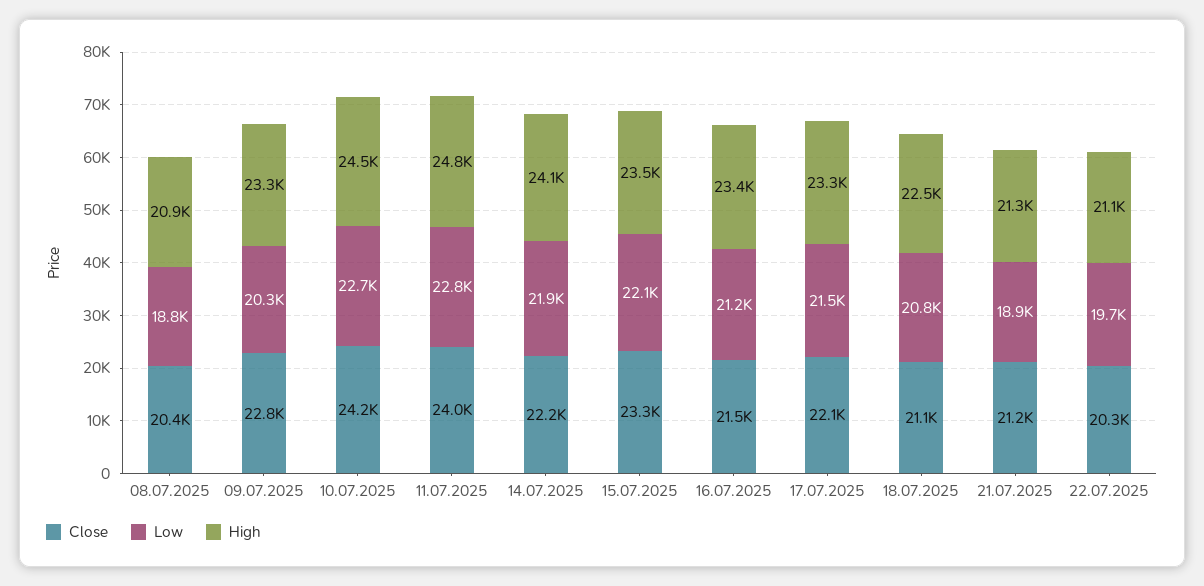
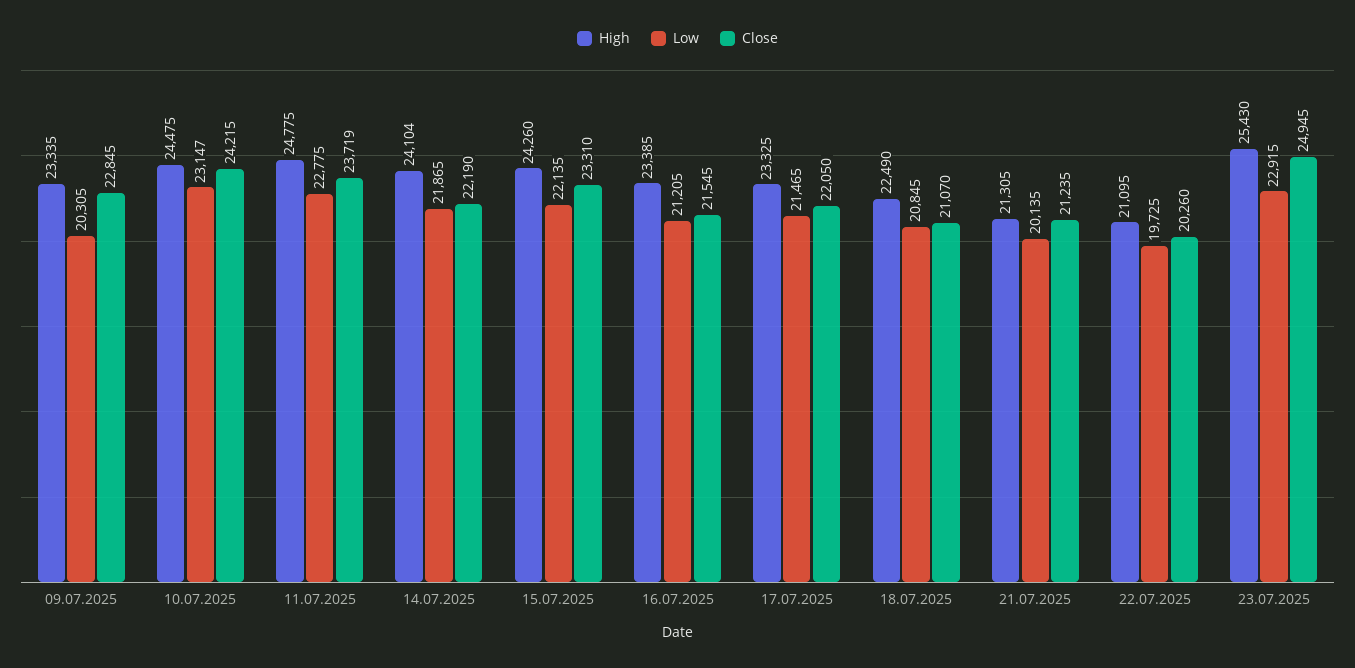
Close, 08.07.2025: 20400 -> none
Low, 08.07.2025: 18800 -> none
High, 08.07.2025: 20900 -> none
Low, 10.07.2025: 22700 -> 23147
Close, 11.07.2025: 24000 -> 23719
High, 15.07.2025: 23500 -> 24260
Low, 21.07.2025: 18900 -> 20135
High, 23.07.2025: none -> 25430
Low, 23.07.2025: none -> 22915
Close, 23.07.2025: none -> 24945

